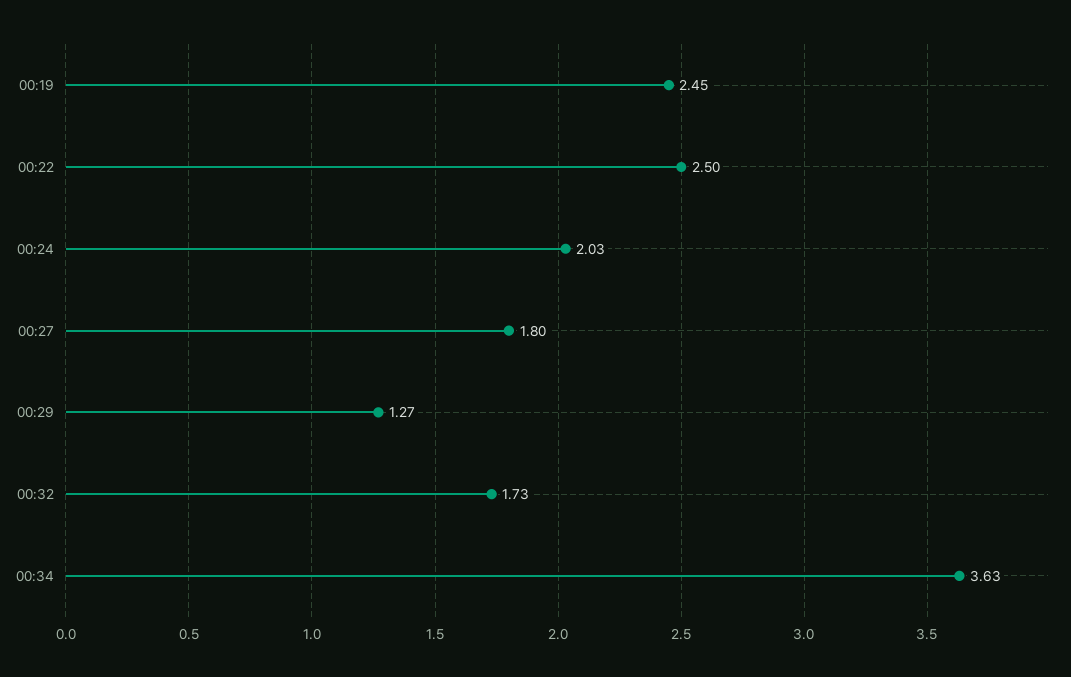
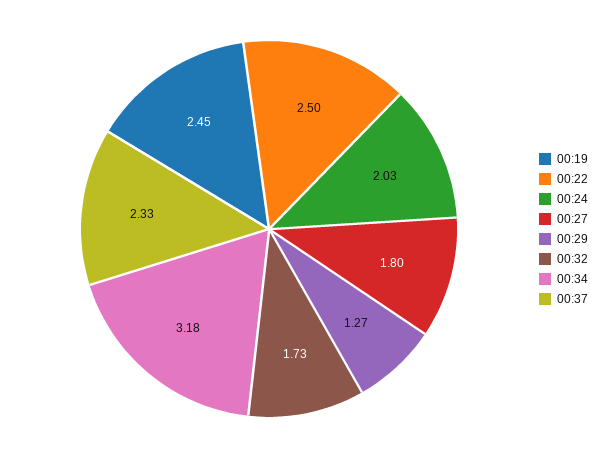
00:34: 3.63 -> 3.18
00:37: none -> 2.33

